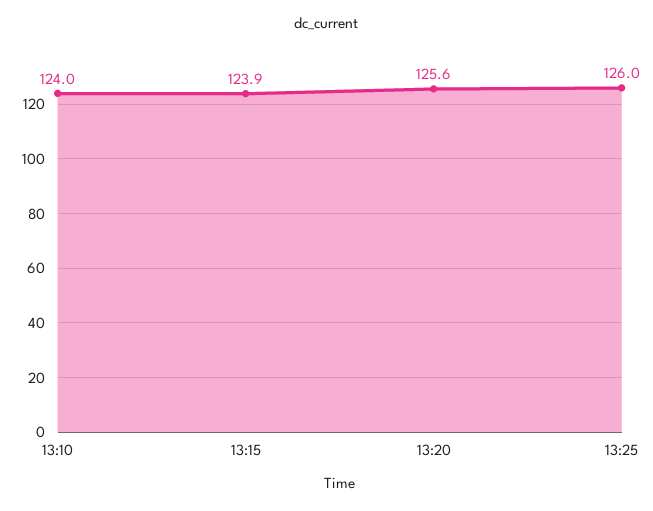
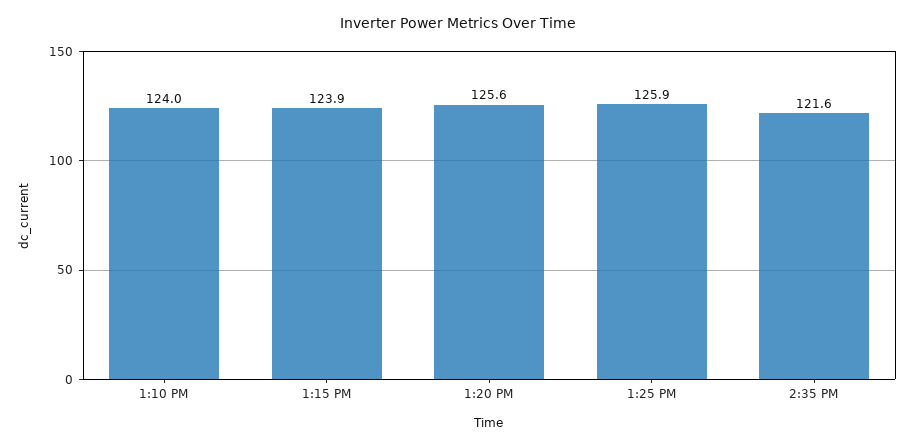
13:25: 126 -> 125.9
2:35 PM: none -> 121.6

